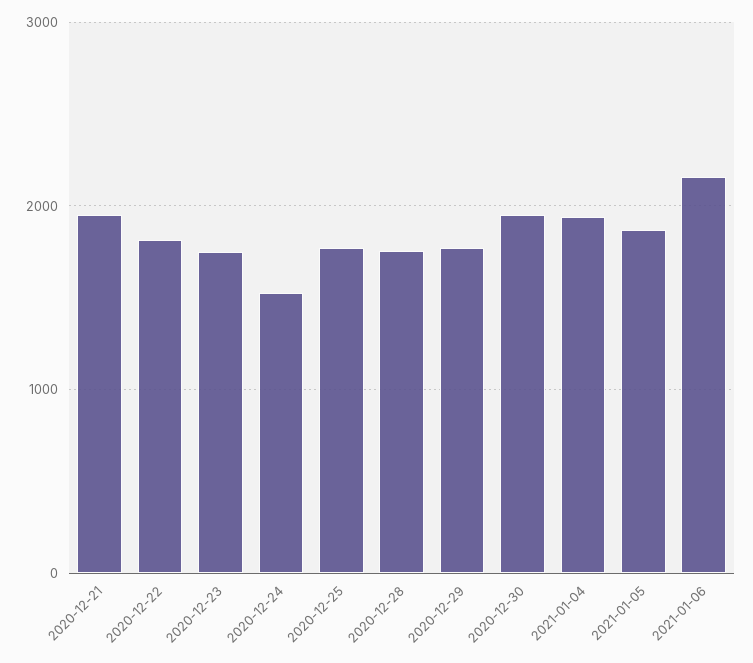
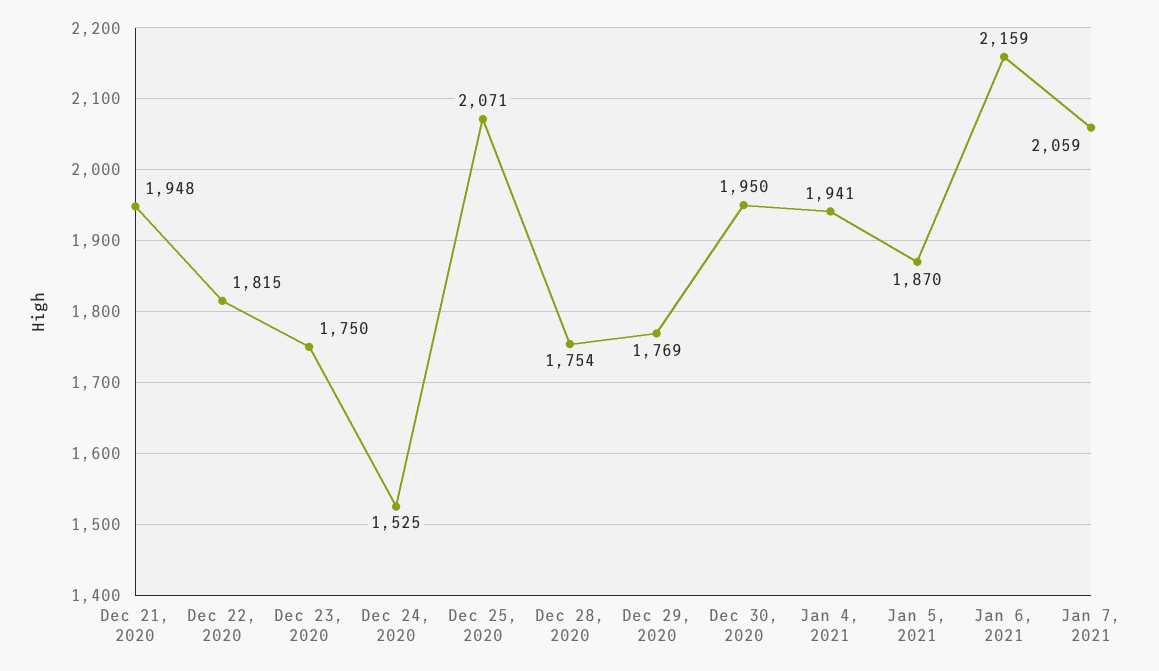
2020-12-25: 1800 -> 2071
Jan 7, 2021: none -> 2059

